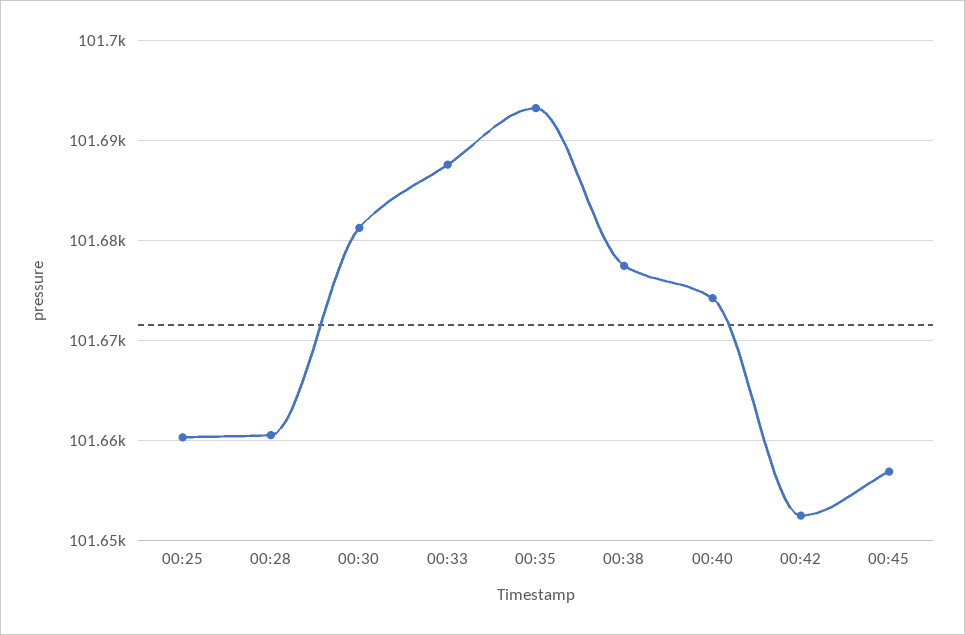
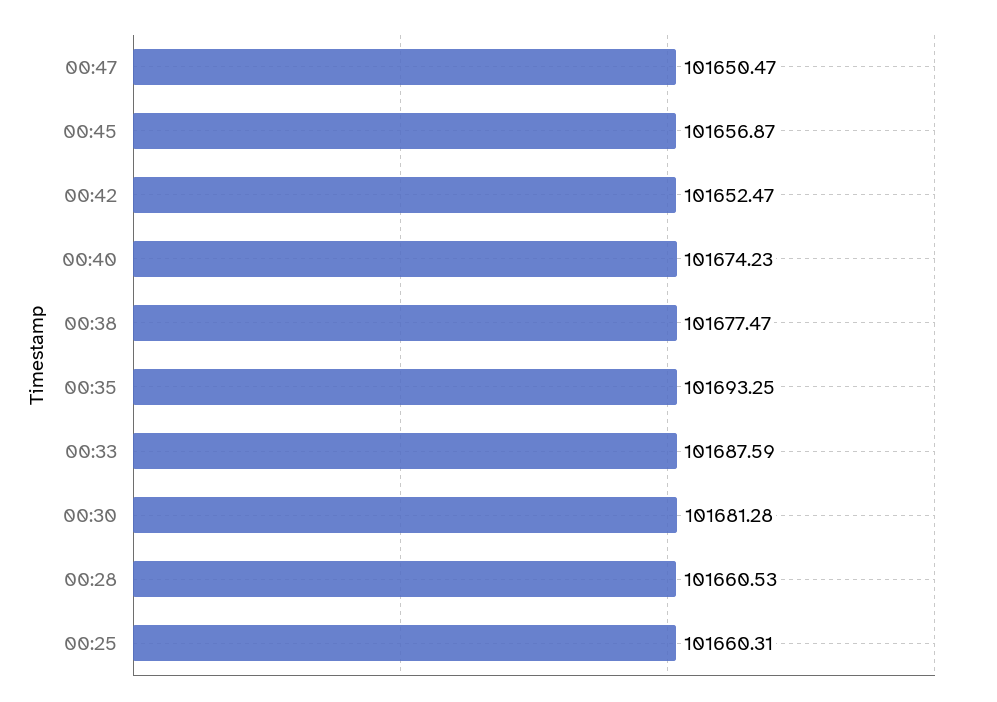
00:47: none -> 101650.47

